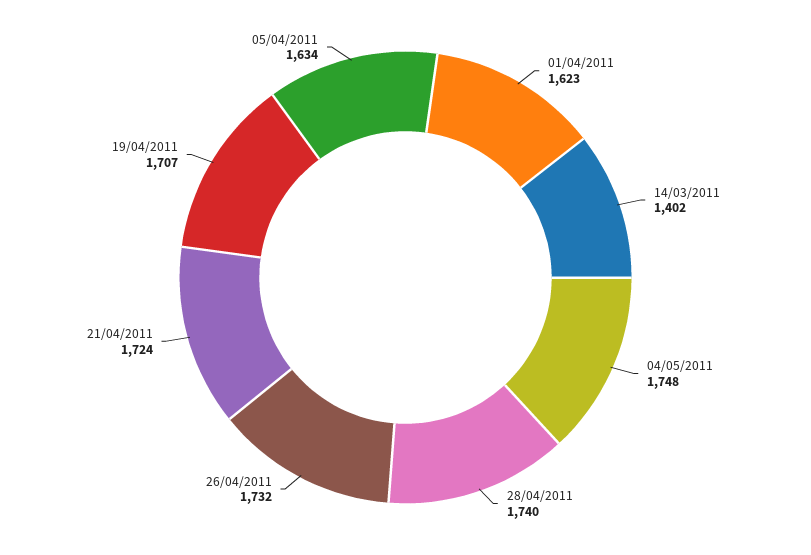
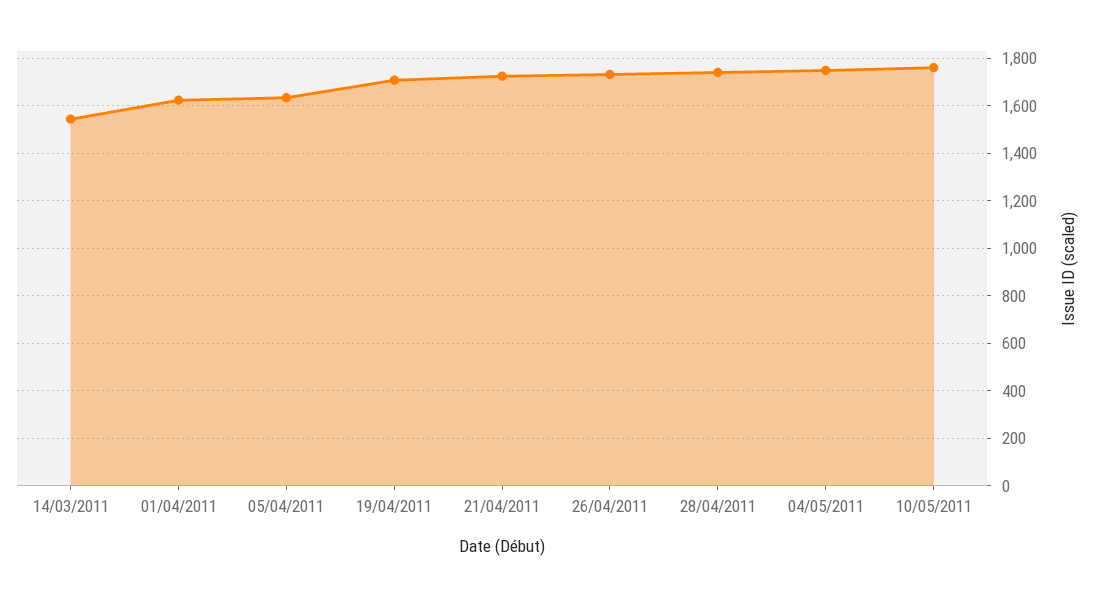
14/03/2011: 1402 -> 1550
10/05/2011: none -> 1750

